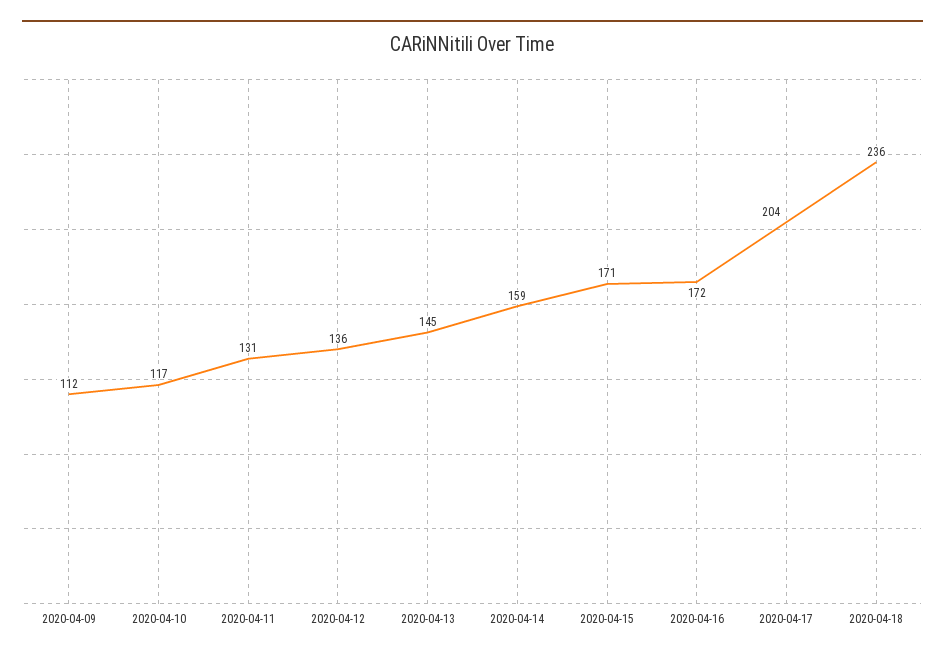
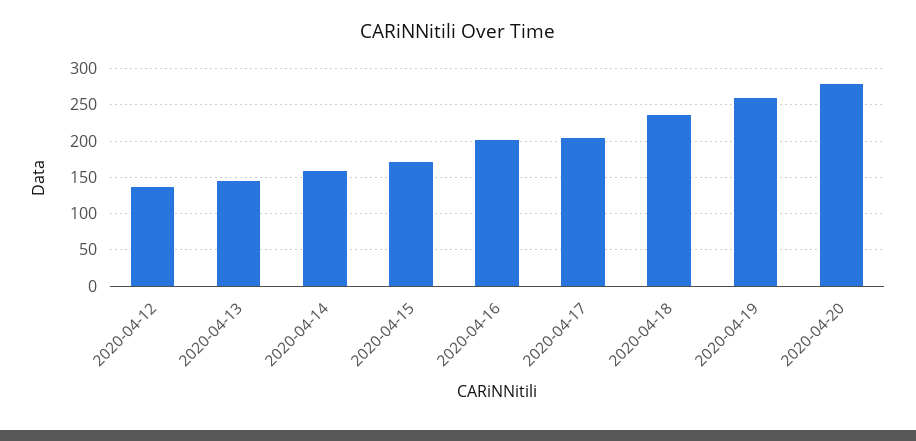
2020-04-09: 112 -> none
2020-04-10: 117 -> none
2020-04-11: 131 -> none
2020-04-16: 172 -> 200
2020-04-19: none -> 260
2020-04-20: none -> 280

